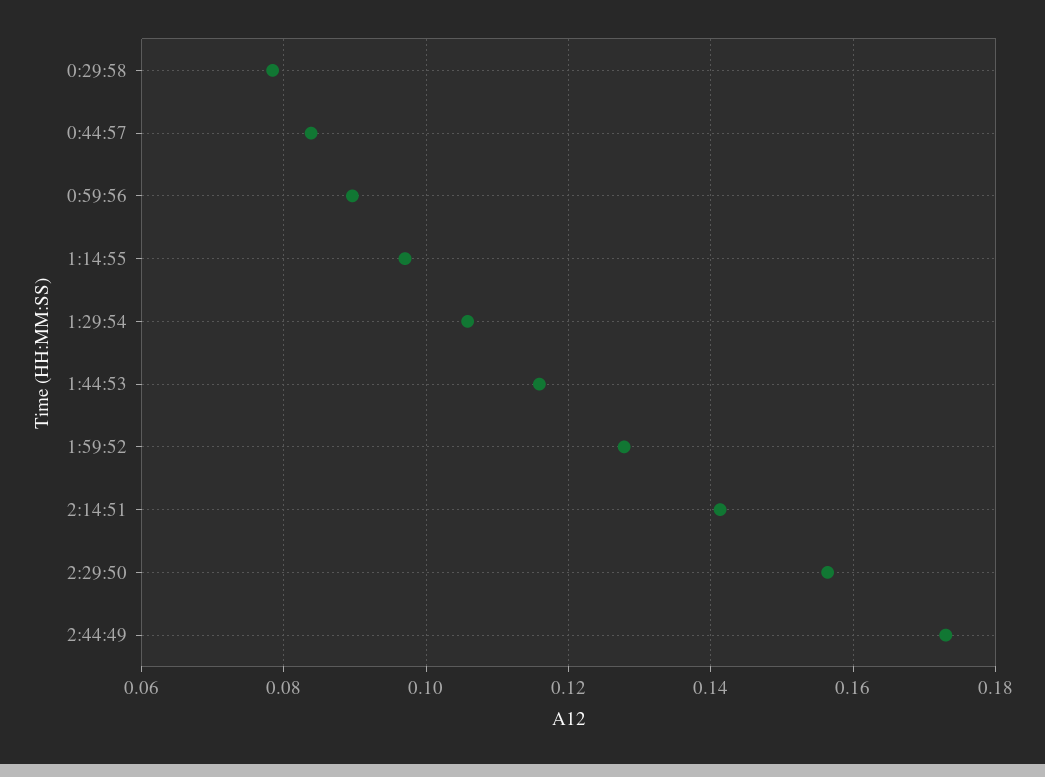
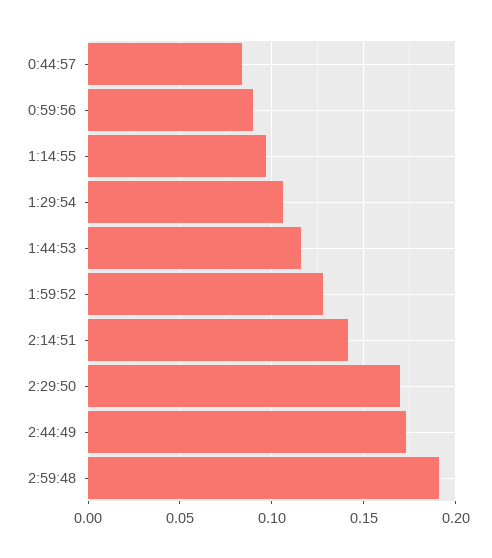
0:29:58: 0.078 -> none
2:29:50: 0.156 -> 0.17
2:59:48: none -> 0.19

